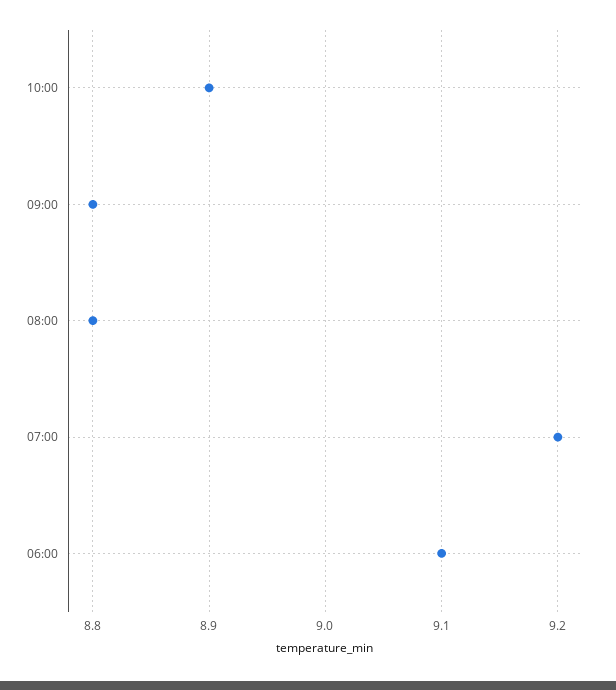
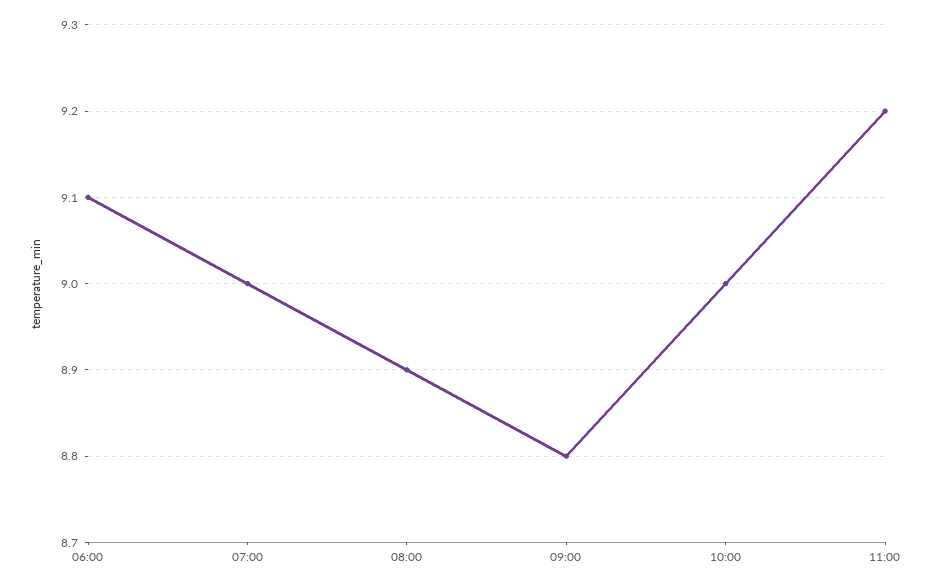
10:00: 8.9 -> 9
08:00: 8.8 -> 8.9
07:00: 9.2 -> 9
11:00: none -> 9.2

